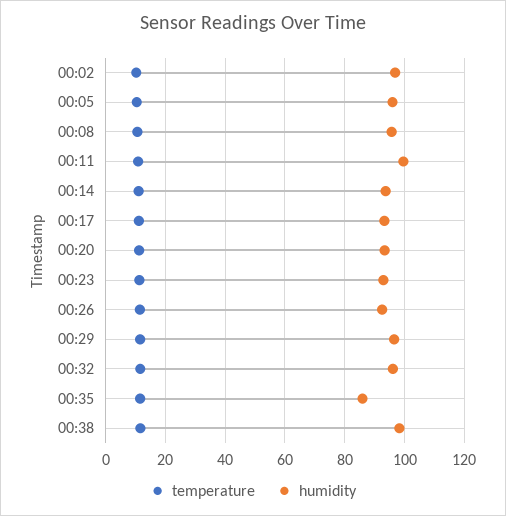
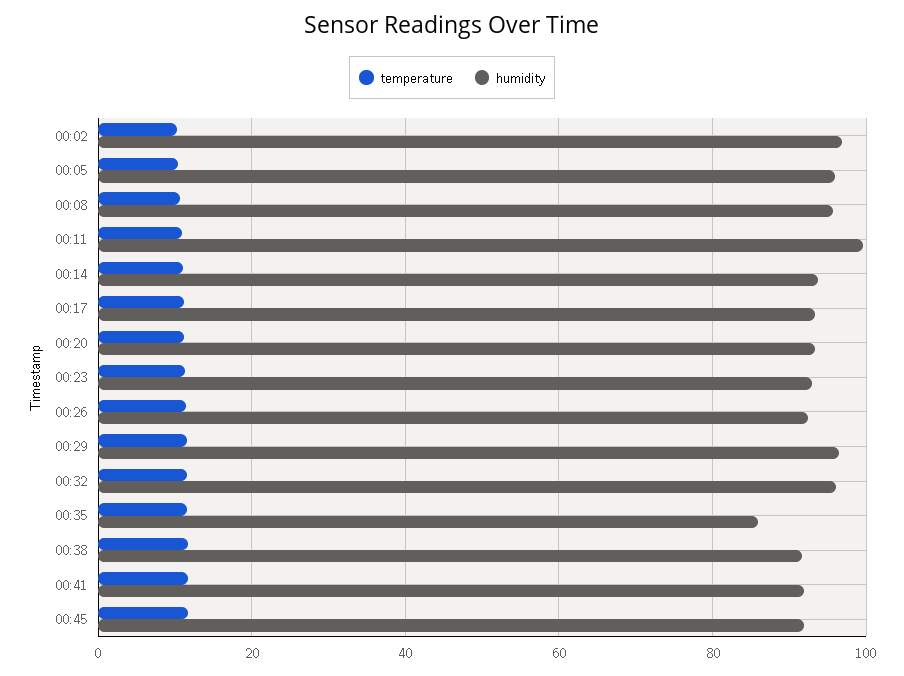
humidity, 00:38: 97.5 -> 92
temperature, 00:41: none -> 12
humidity, 00:41: none -> 92
temperature, 00:45: none -> 12
humidity, 00:45: none -> 92

